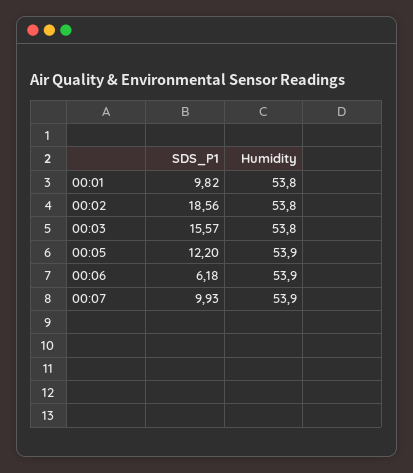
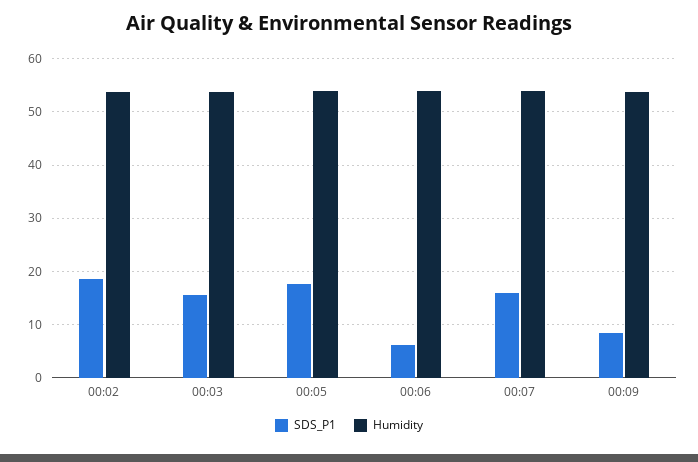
SDS_P1, 00:01: 9.82 -> none
Humidity, 00:01: 53.8 -> none
SDS_P1, 00:05: 12.2 -> 18
SDS_P1, 00:07: 9.93 -> 16
SDS_P1, 00:09: none -> 8
Humidity, 00:09: none -> 54

